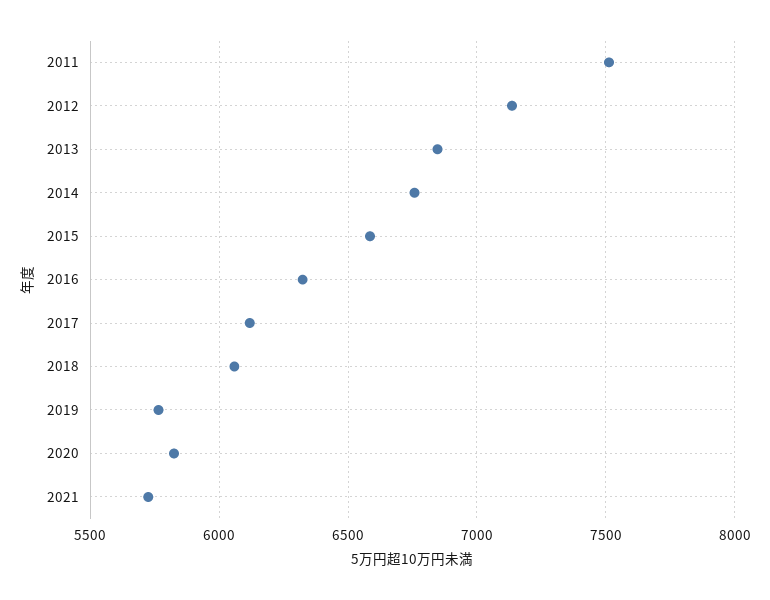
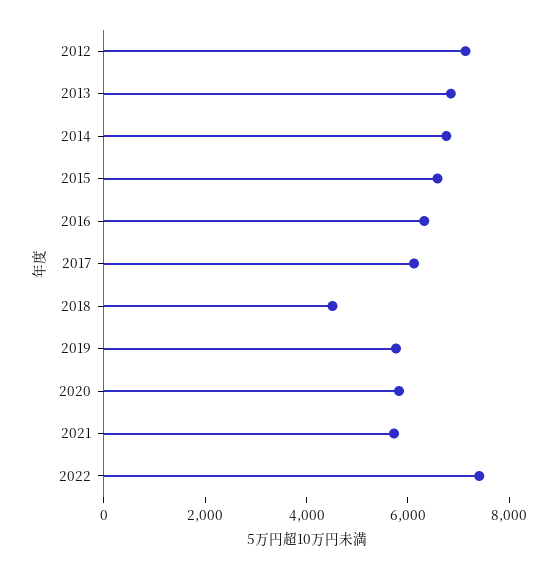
2011: 7500 -> none
2018: 6050 -> 4500
2022: none -> 7500

